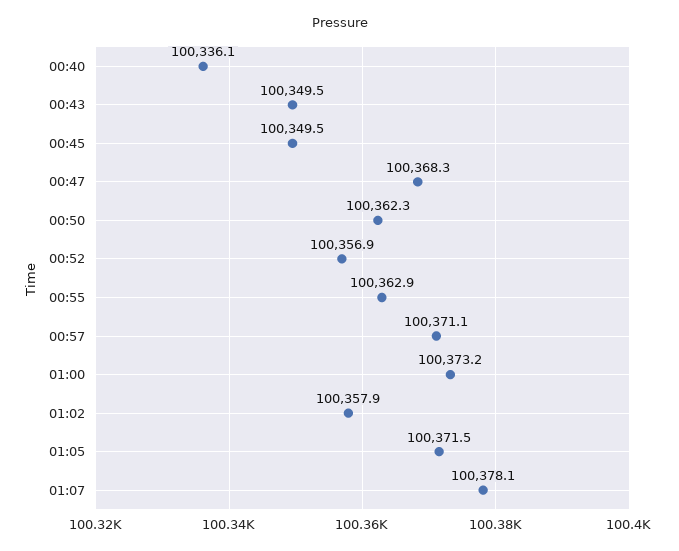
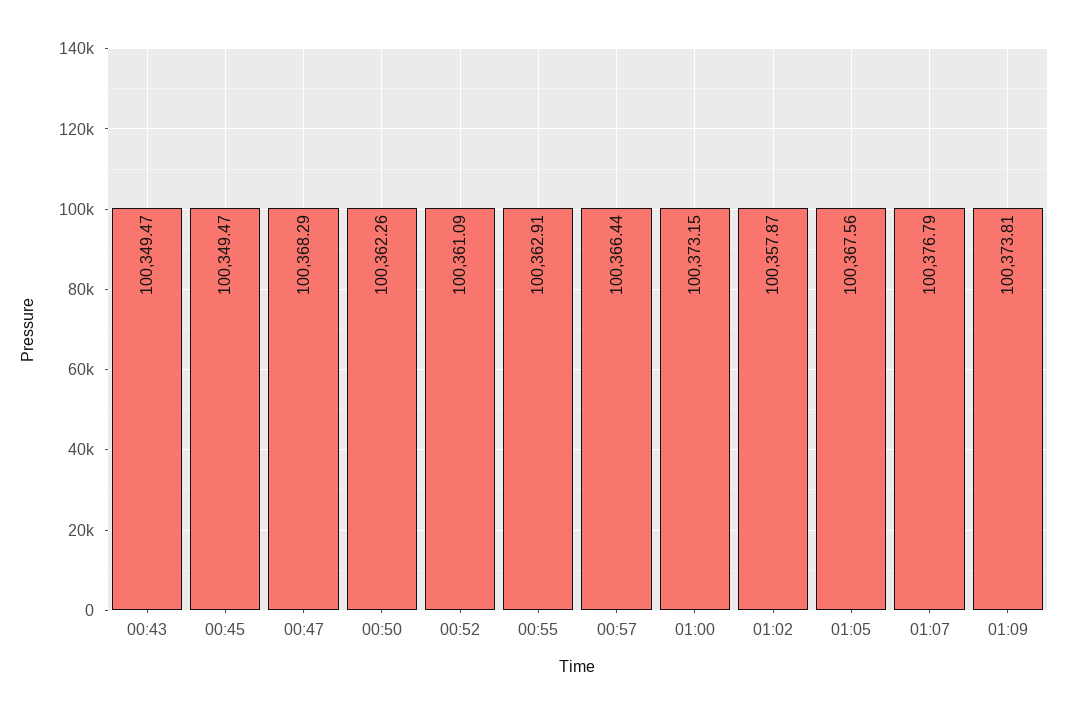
00:40: 100336.1 -> none
00:52: 100356.9 -> 100361.09
00:57: 100371.1 -> 100366.44
01:05: 100371.5 -> 100367.56
01:07: 100378.1 -> 100376.79
01:09: none -> 100373.81

